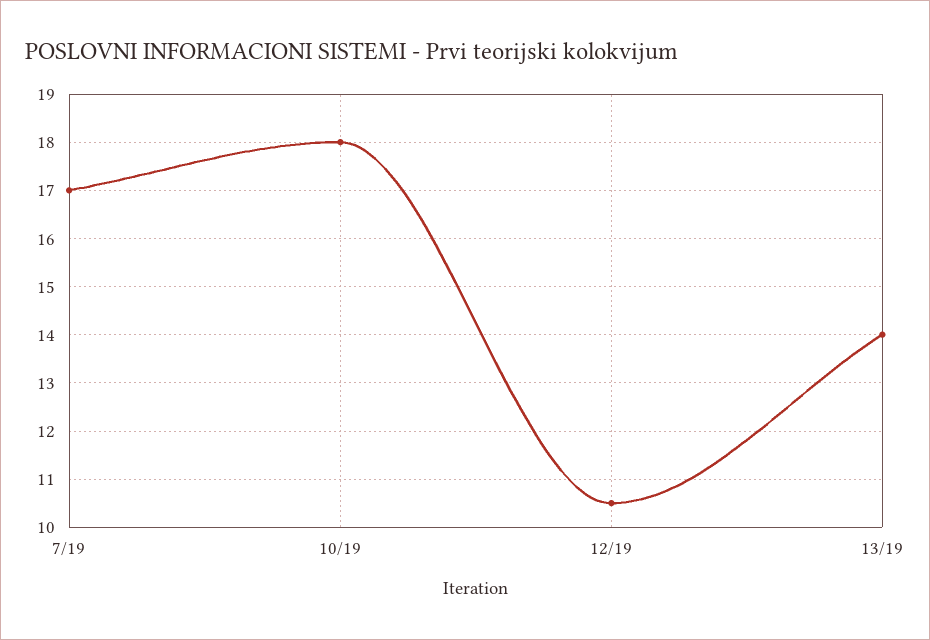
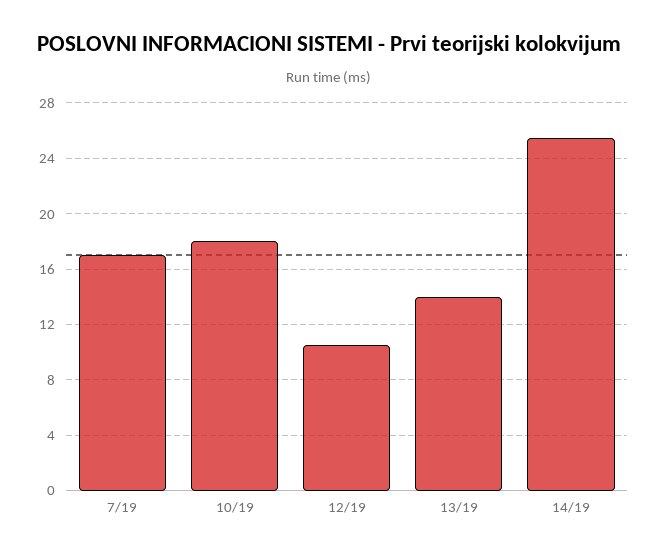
14/19: none -> 25.5

